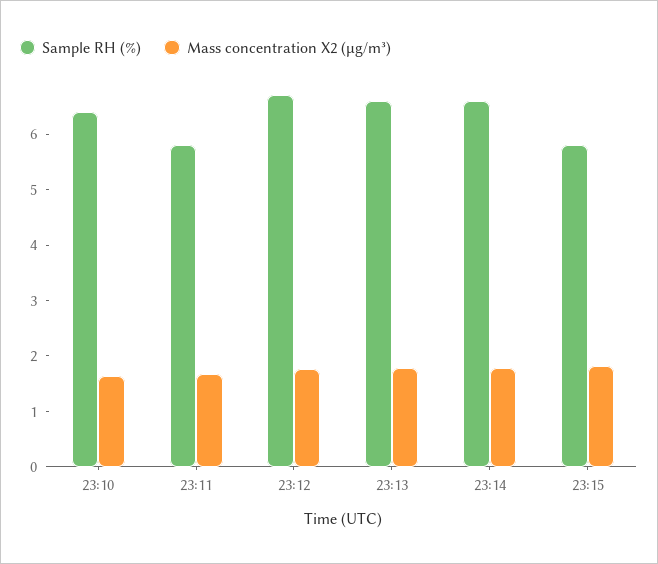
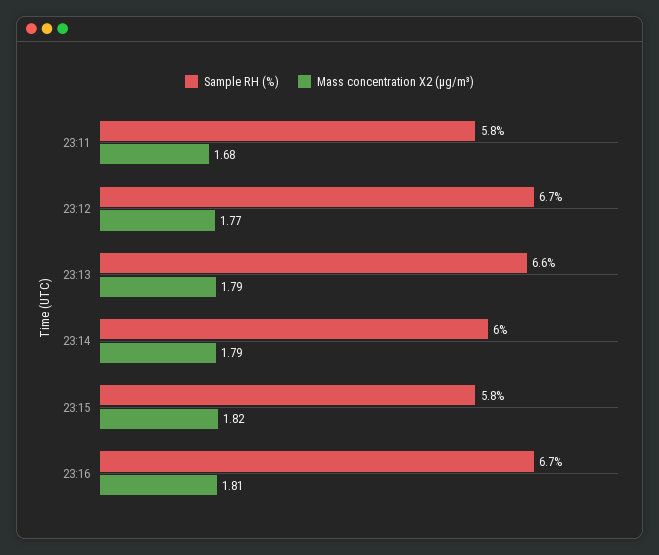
Sample RH (%), 23:10: 6.4 -> none
Mass concentration X2 (μg/m³), 23:10: 1.6 -> none
Sample RH (%), 23:14: 6.6 -> 6
Sample RH (%), 23:16: none -> 6.7
Mass concentration X2 (μg/m³), 23:16: none -> 1.81

